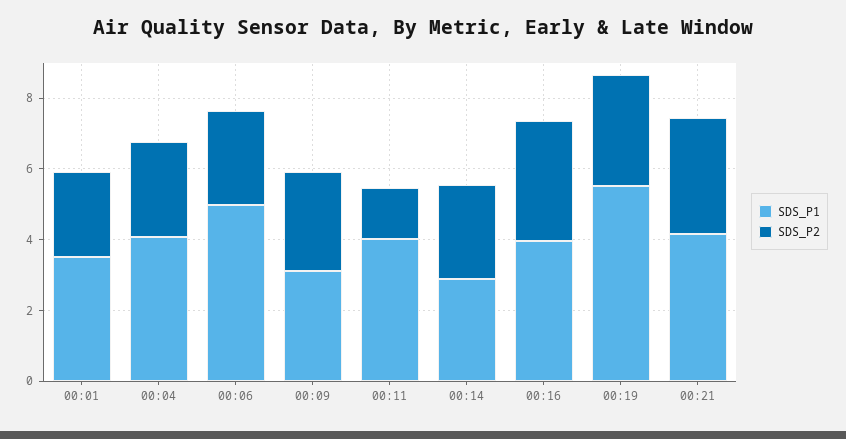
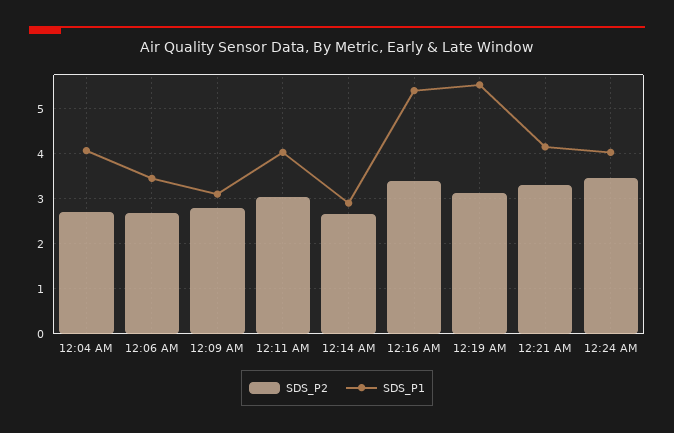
SDS_P1, 00:01: 3.5 -> none
SDS_P2, 00:01: 2.5 -> none
SDS_P1, 00:06: 5 -> 3.4
SDS_P2, 00:11: 1.5 -> 3
SDS_P1, 00:16: 4 -> 5.4
SDS_P2, 12:24 AM: none -> 3.4
SDS_P1, 12:24 AM: none -> 4

